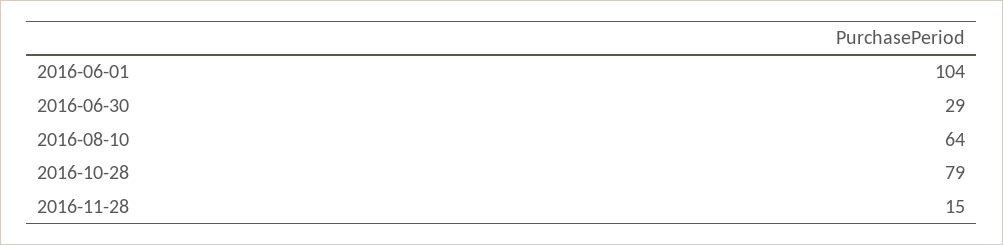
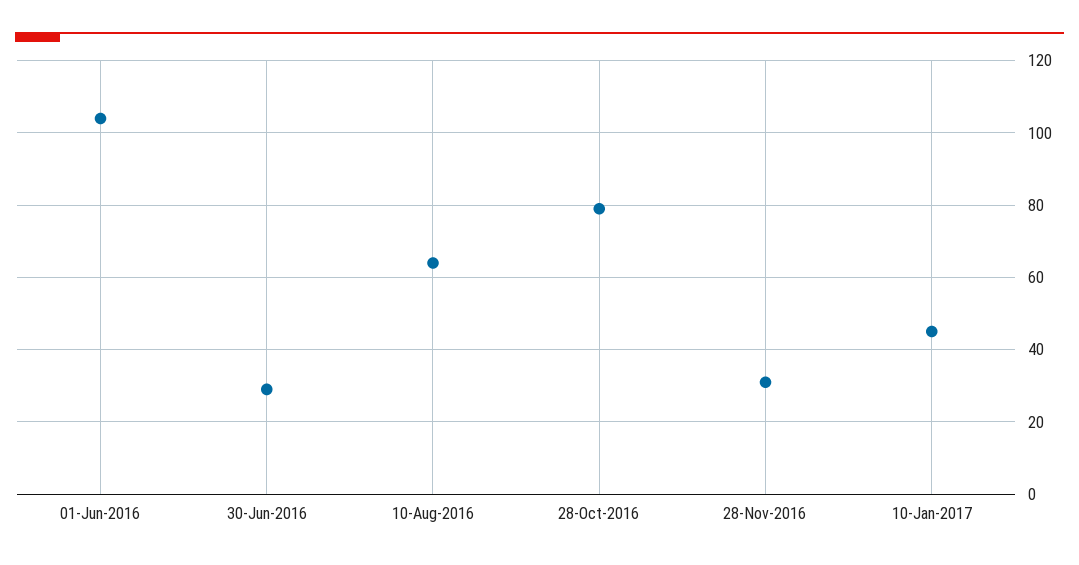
2016-11-28: 15 -> 30
10-Jan-2017: none -> 45

